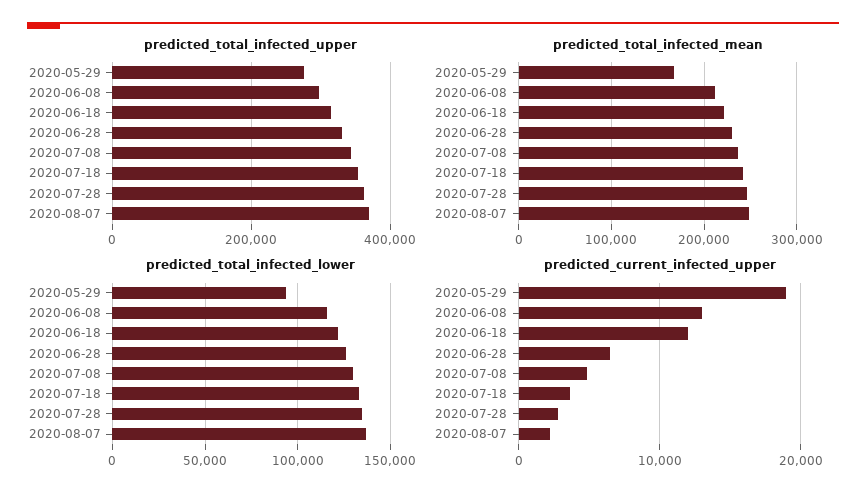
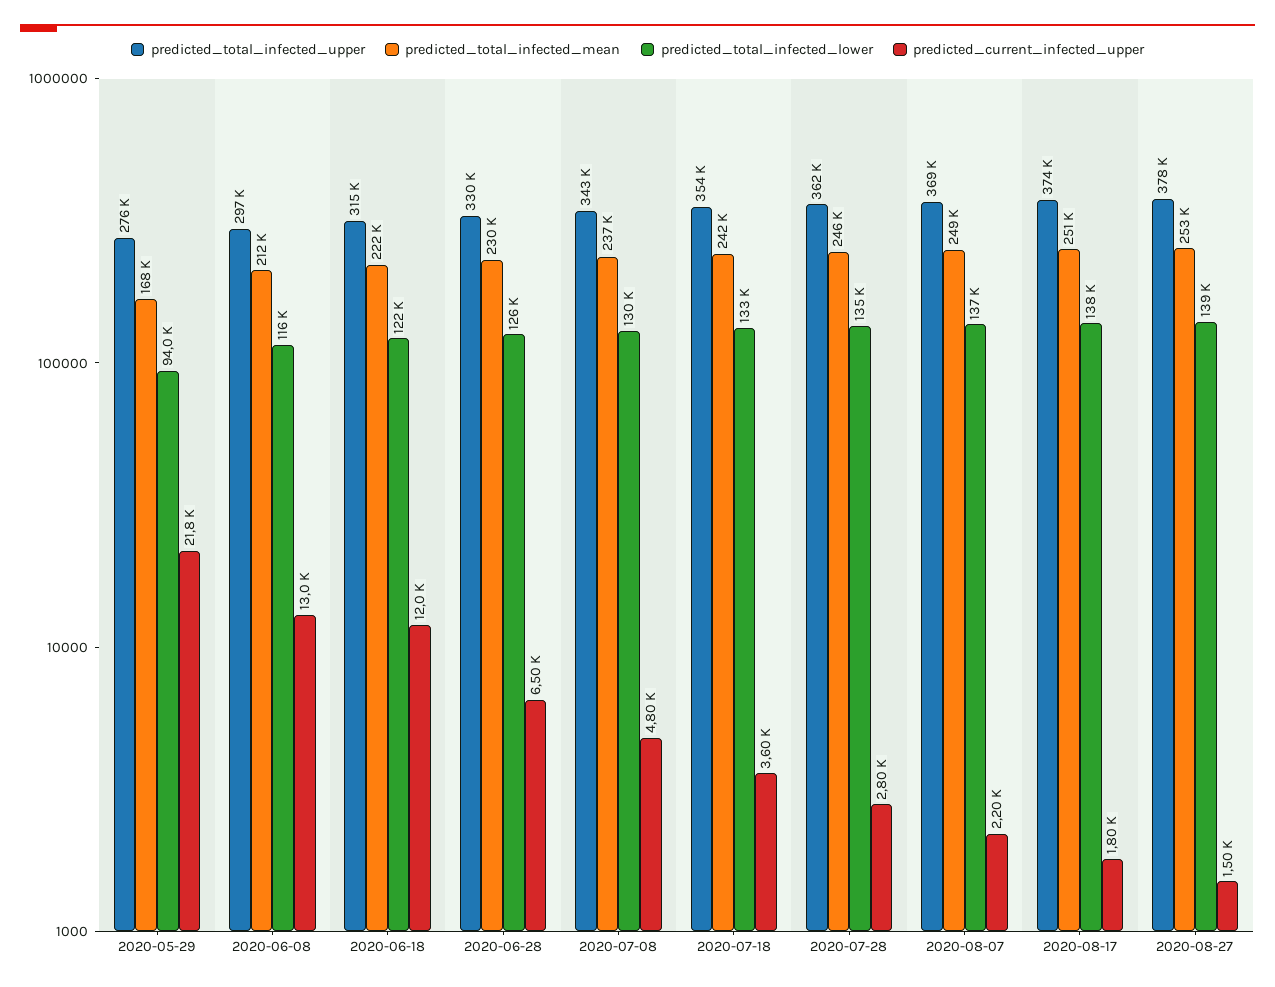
predicted_current_infected_upper, 2020-05-29: 19000 -> 21800
predicted_total_infected_upper, 2020-08-17: none -> 374000
predicted_total_infected_mean, 2020-08-17: none -> 251000
predicted_total_infected_lower, 2020-08-17: none -> 138000
predicted_current_infected_upper, 2020-08-17: none -> 1800
predicted_total_infected_upper, 2020-08-27: none -> 378000
predicted_total_infected_mean, 2020-08-27: none -> 253000
predicted_total_infected_lower, 2020-08-27: none -> 139000
predicted_current_infected_upper, 2020-08-27: none -> 1500

